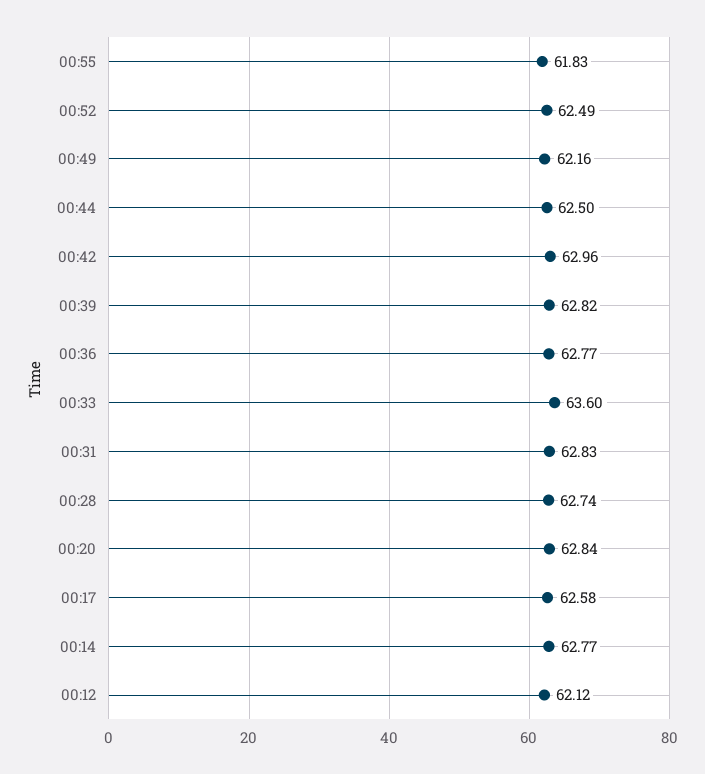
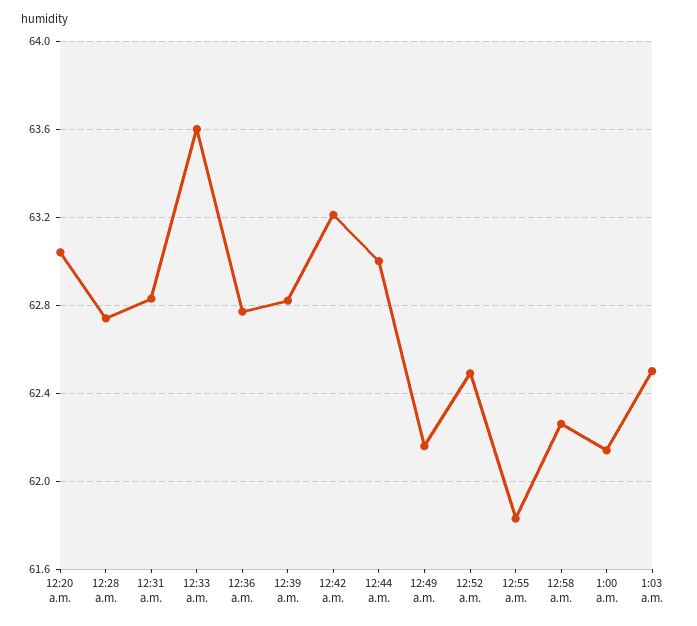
00:44: 62.5 -> 63
00:42: 62.96 -> 63.2
00:20: 62.84 -> 63.05
00:17: 62.58 -> none
00:14: 62.77 -> none
00:12: 62.12 -> none
12:58 a.m.: none -> 62.25
1:00 a.m.: none -> 62.15
1:03 a.m.: none -> 62.5

